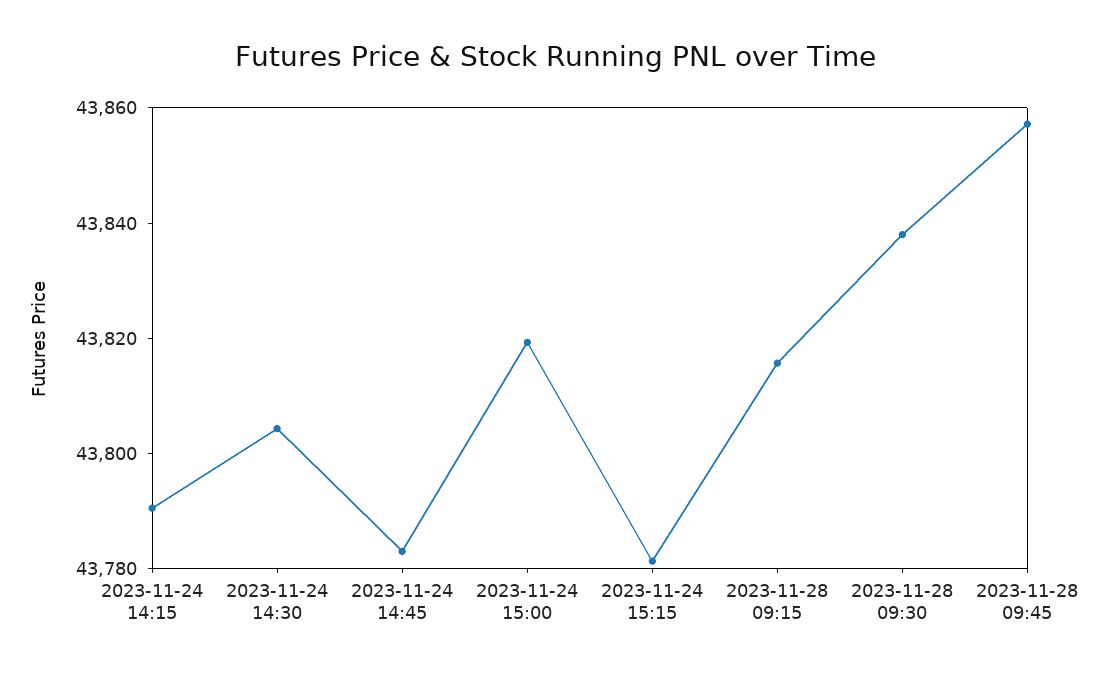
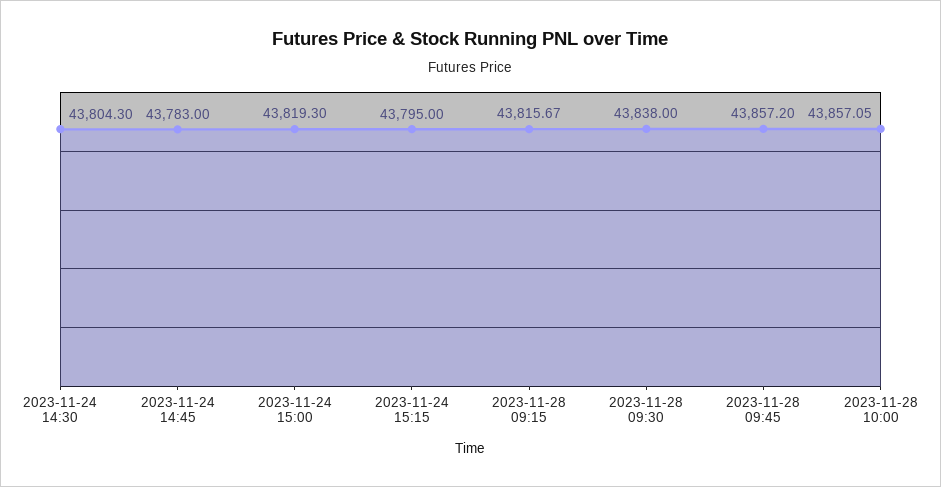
2023-11-24 14:15: 43790 -> none
2023-11-24 15:15: 43780 -> 43795
2023-11-28 10:00: none -> 43857.05

